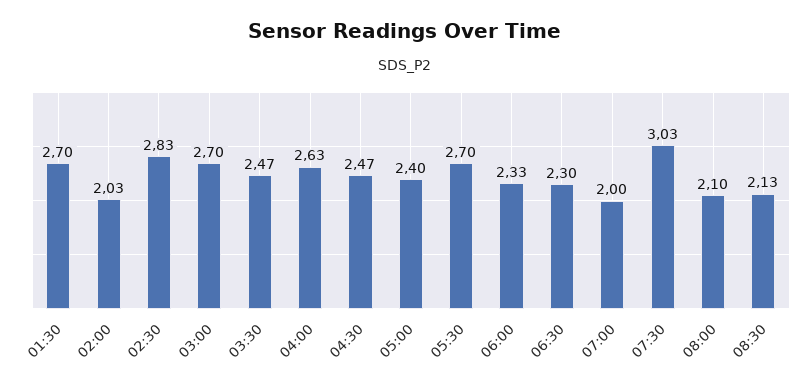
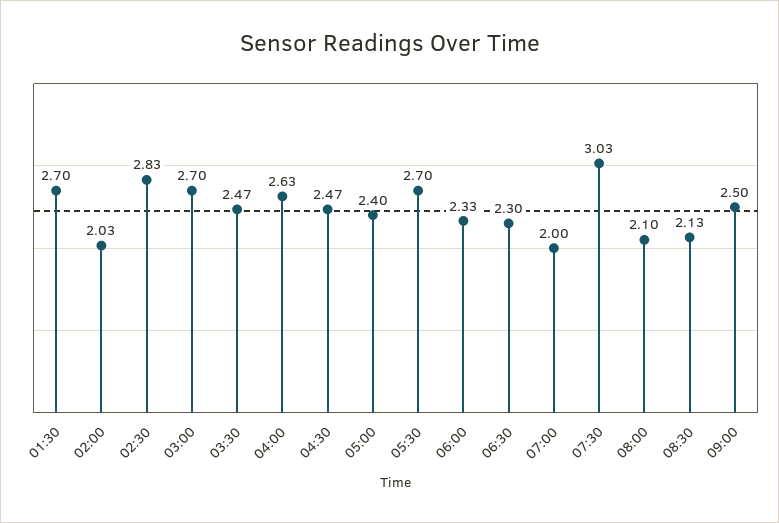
09:00: none -> 2.5

